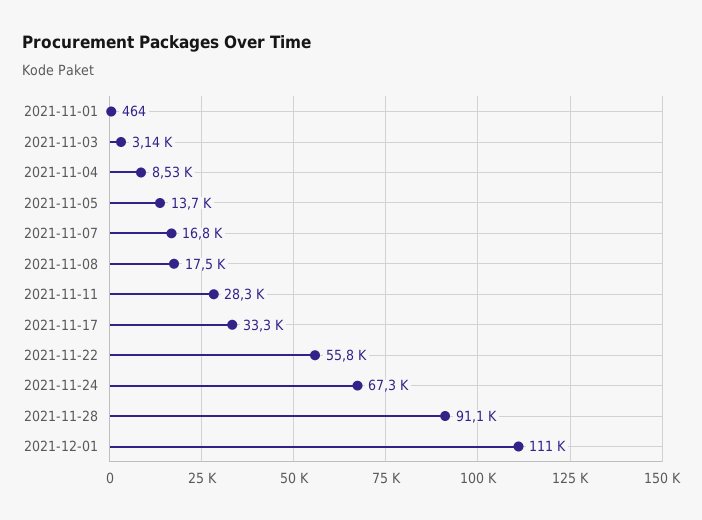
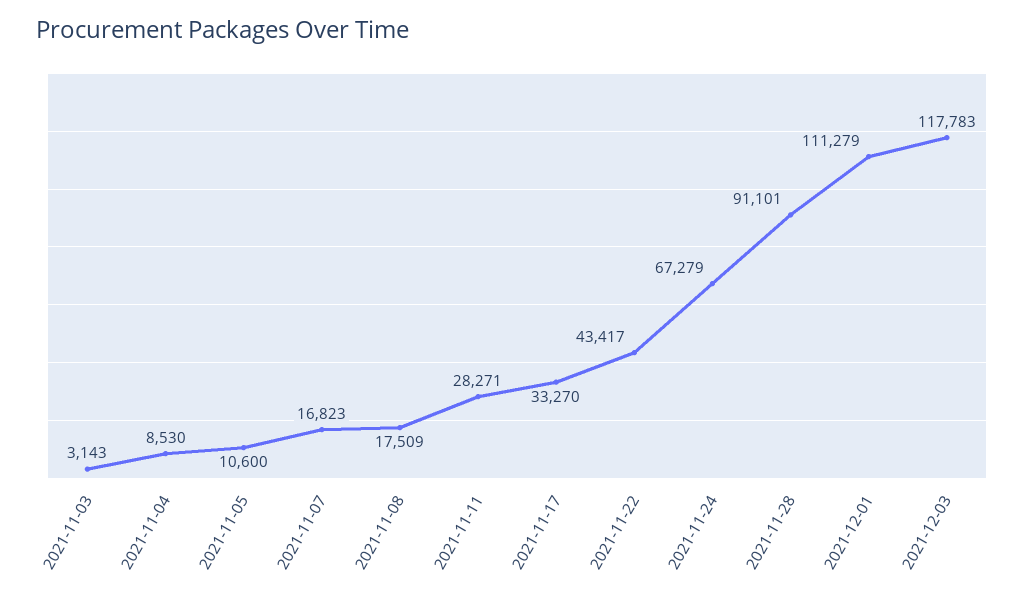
2021-11-01: 464 -> none
2021-11-05: 13700 -> 10600
2021-11-22: 55800 -> 43417
2021-12-03: none -> 117783

